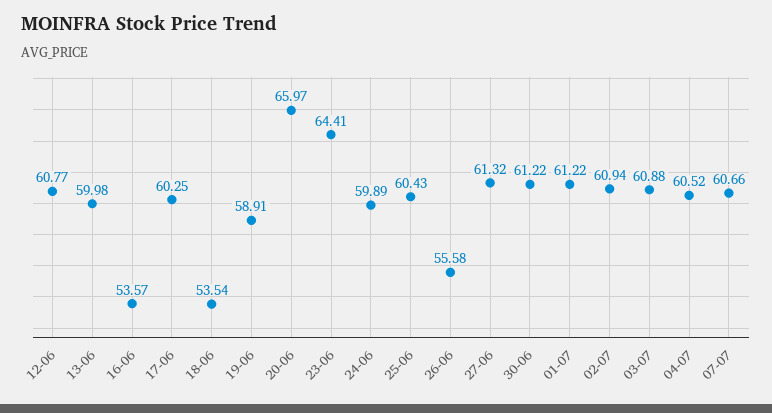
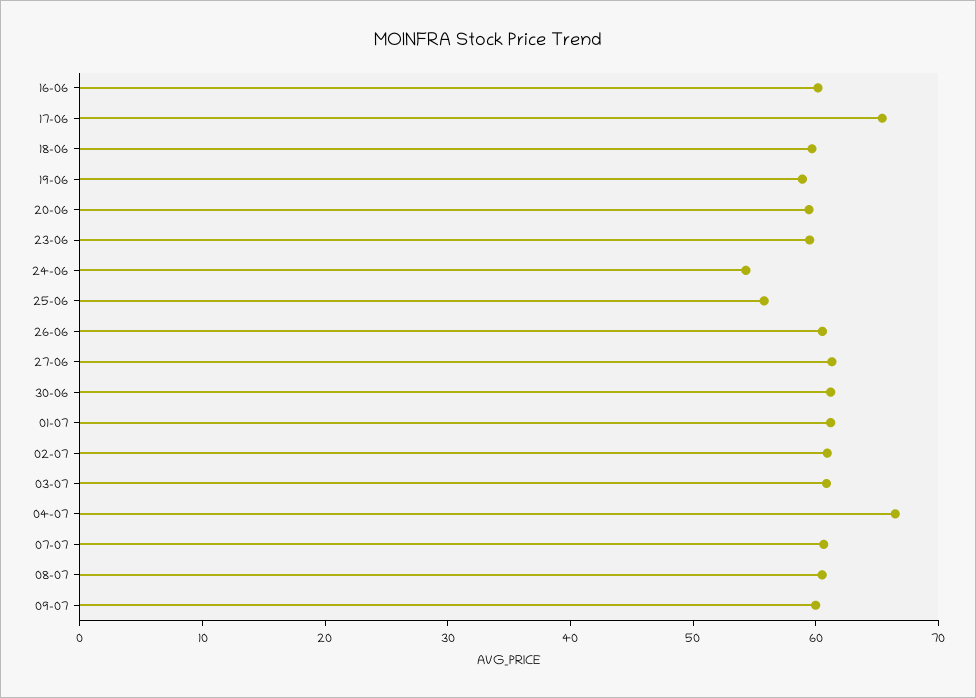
12-06: 60.77 -> none
13-06: 59.98 -> none
16-06: 53.57 -> 60
17-06: 60.25 -> 66
18-06: 53.54 -> 60
20-06: 65.97 -> 60
23-06: 64.41 -> 60
24-06: 59.89 -> 54
25-06: 60.43 -> 56
26-06: 55.58 -> 60
04-07: 60.52 -> 66
08-07: none -> 60
09-07: none -> 60

